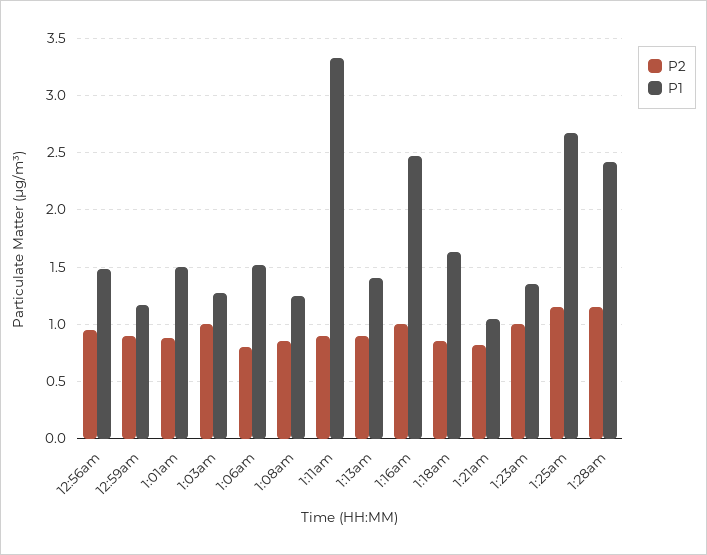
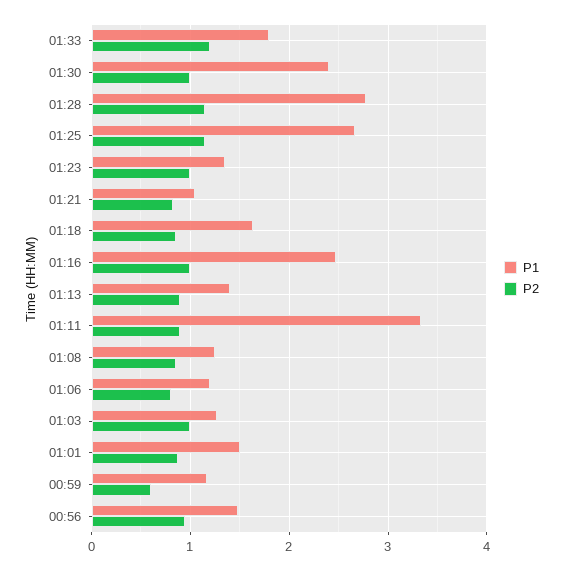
P2, 12:59am: 0.9 -> 0.6
P1, 1:06am: 1.5 -> 1.2
P1, 1:28am: 2.4 -> 2.8
P1, 01:33: none -> 1.8
P2, 01:33: none -> 1.2
P1, 01:30: none -> 2.4
P2, 01:30: none -> 1

